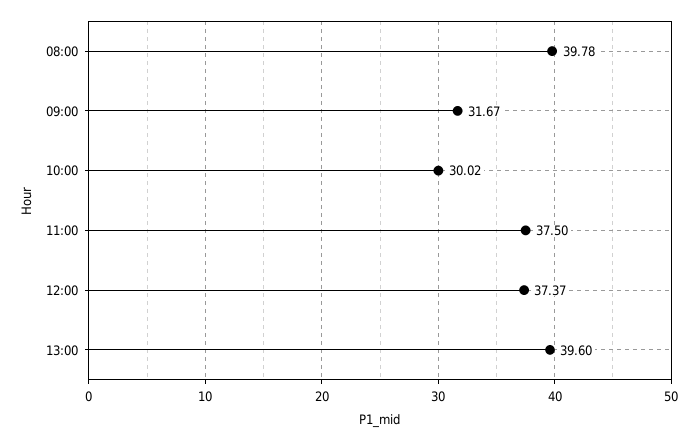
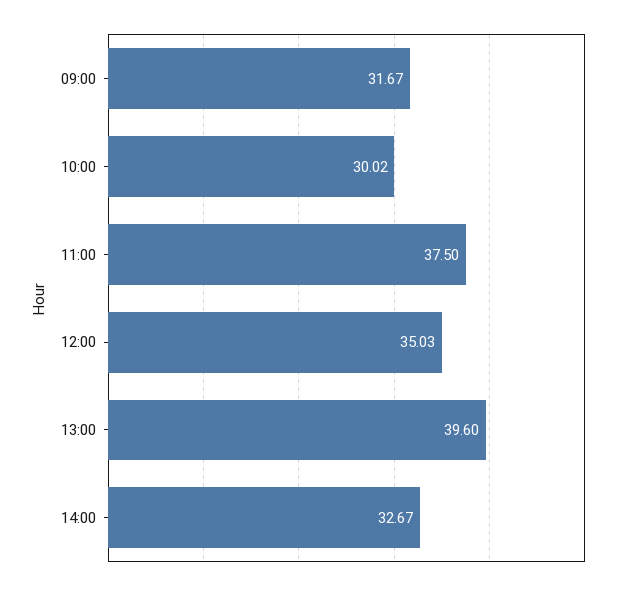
08:00: 39.78 -> none
12:00: 37.37 -> 35.03
14:00: none -> 32.67

